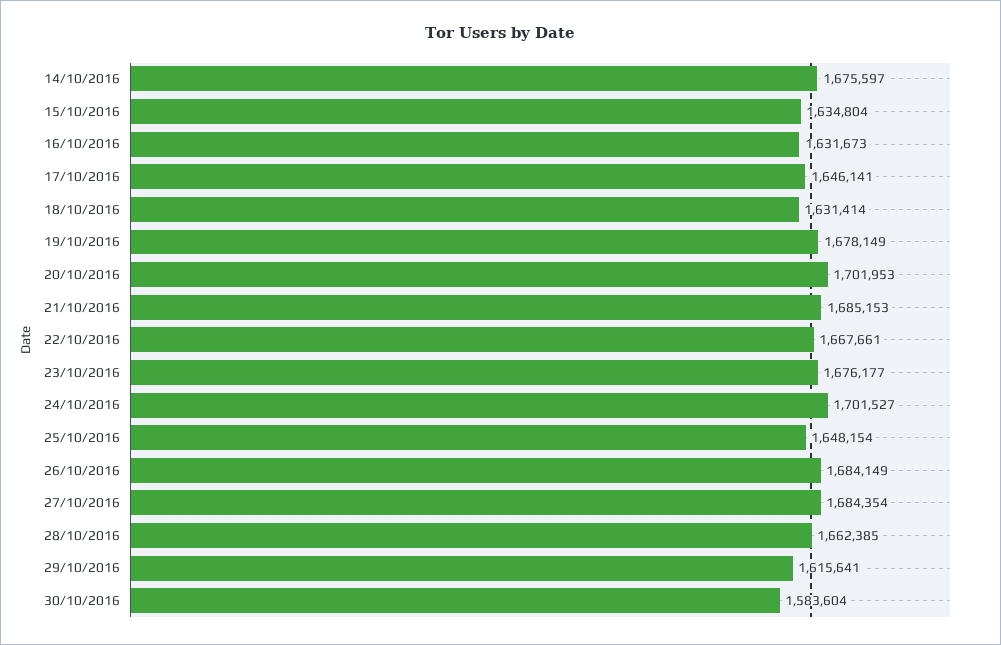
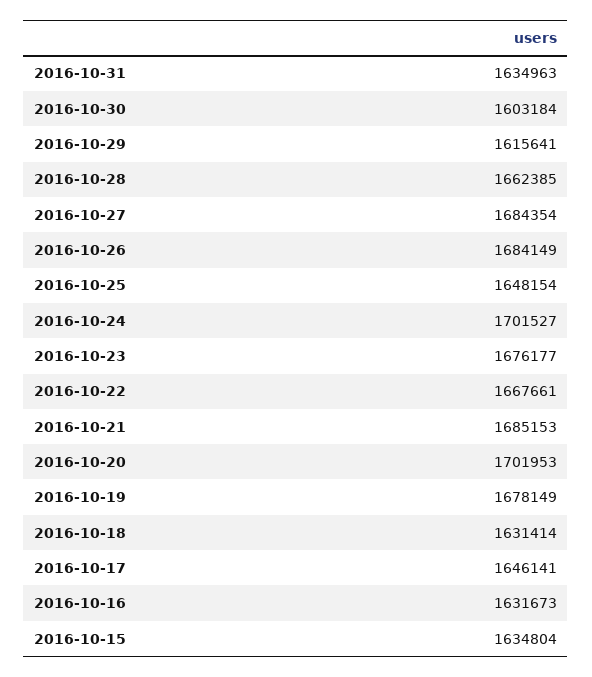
14/10/2016: 1675597 -> none
30/10/2016: 1583604 -> 1603184
2016-10-31: none -> 1634963

